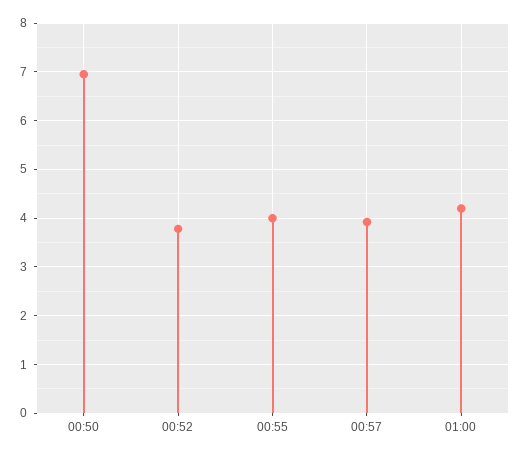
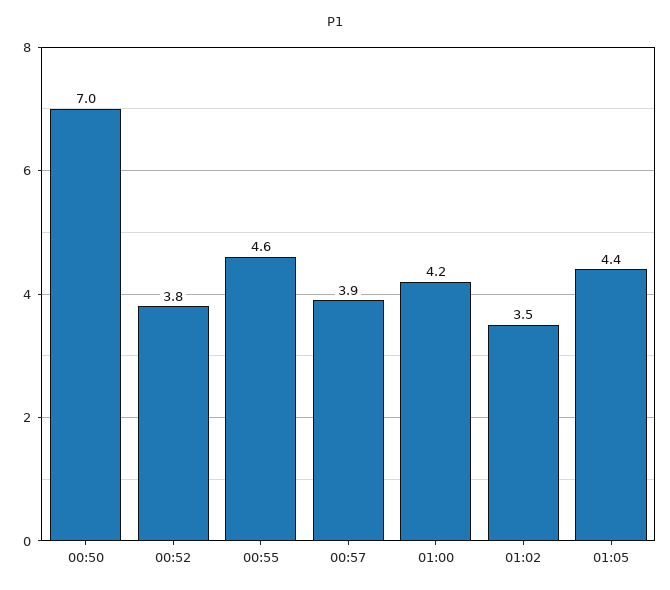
00:55: 4 -> 4.6
01:02: none -> 3.5
01:05: none -> 4.4

